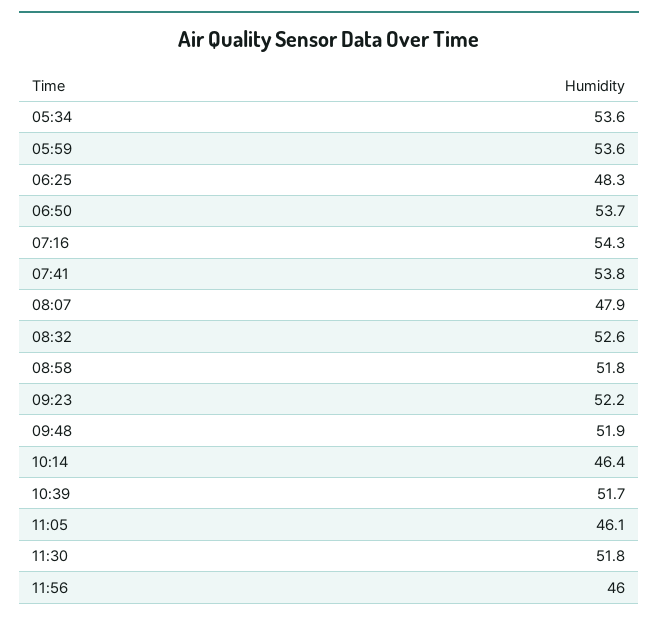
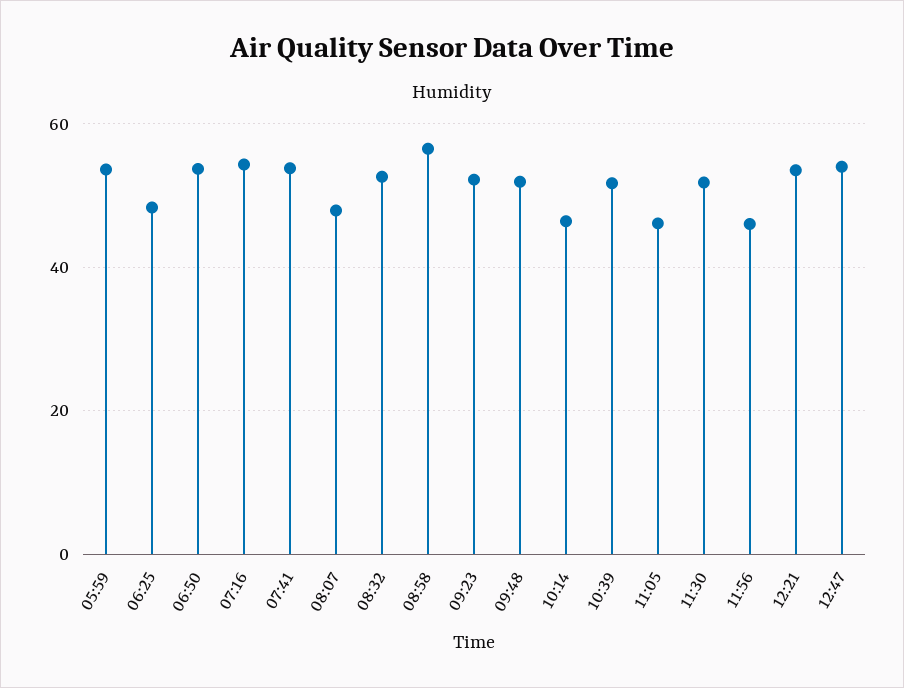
05:34: 53.6 -> none
08:58: 51.8 -> 56
12:21: none -> 54
12:47: none -> 54

